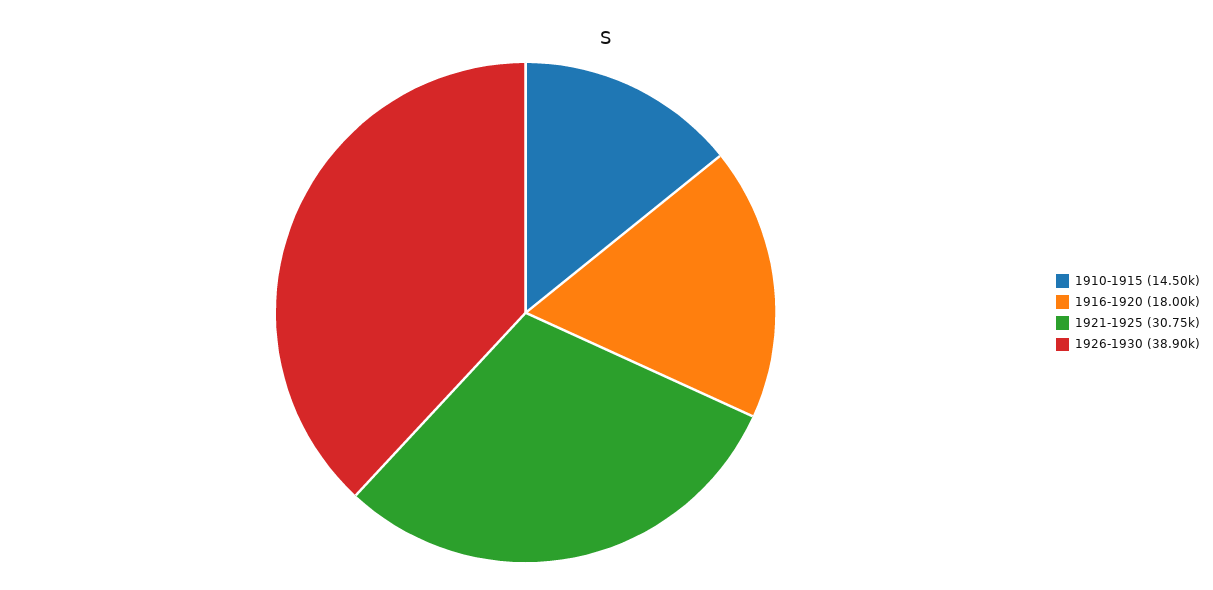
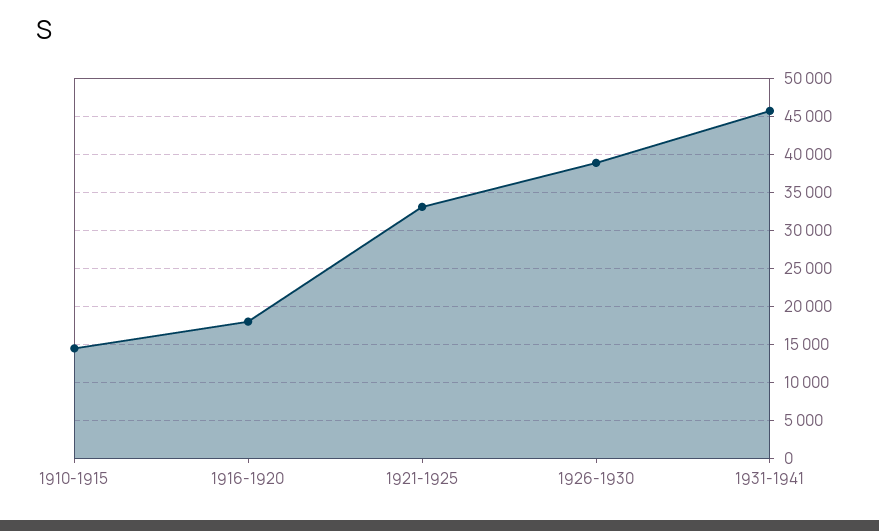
1921-1925: 30750 -> 33000
1931-1941: none -> 46000

